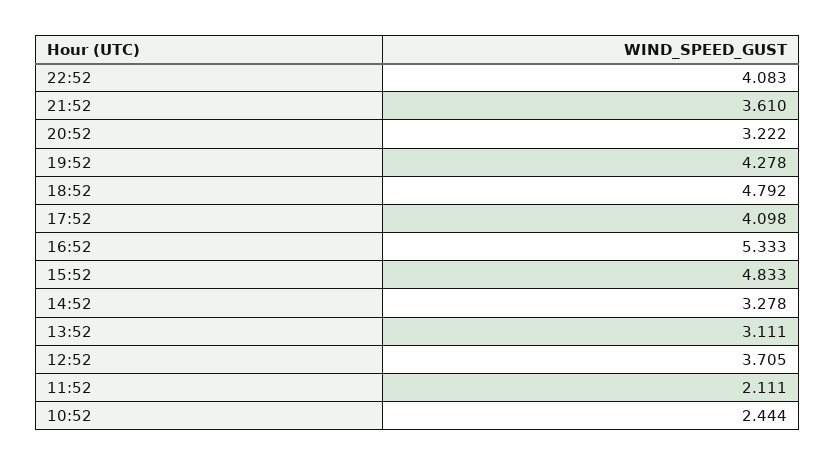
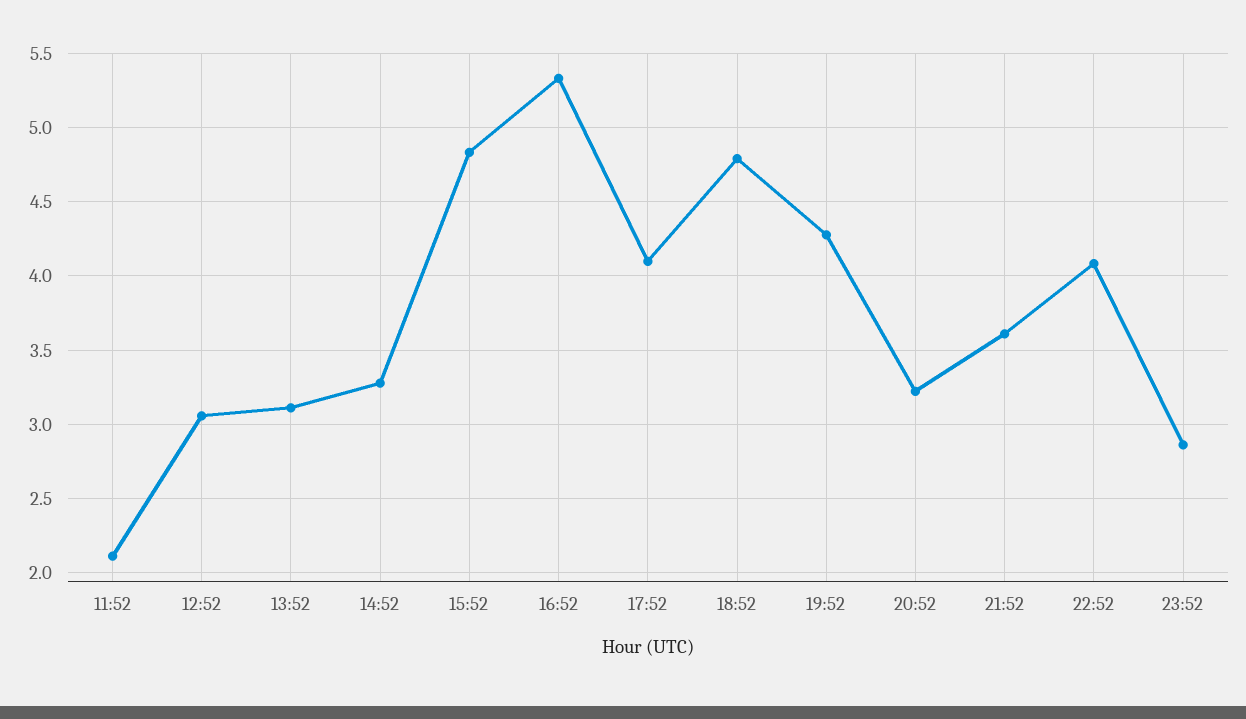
12:52: 3.705 -> 3.05
10:52: 2.444 -> none
23:52: none -> 2.85

